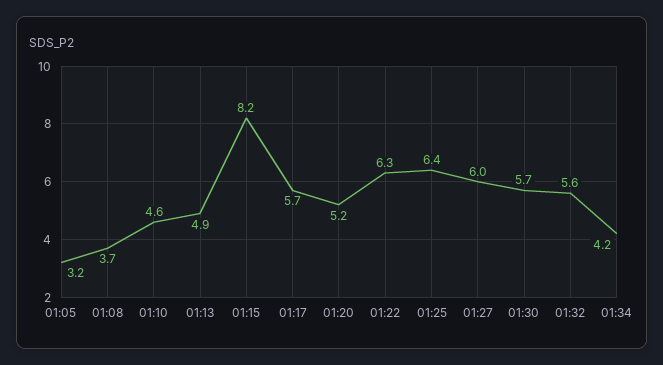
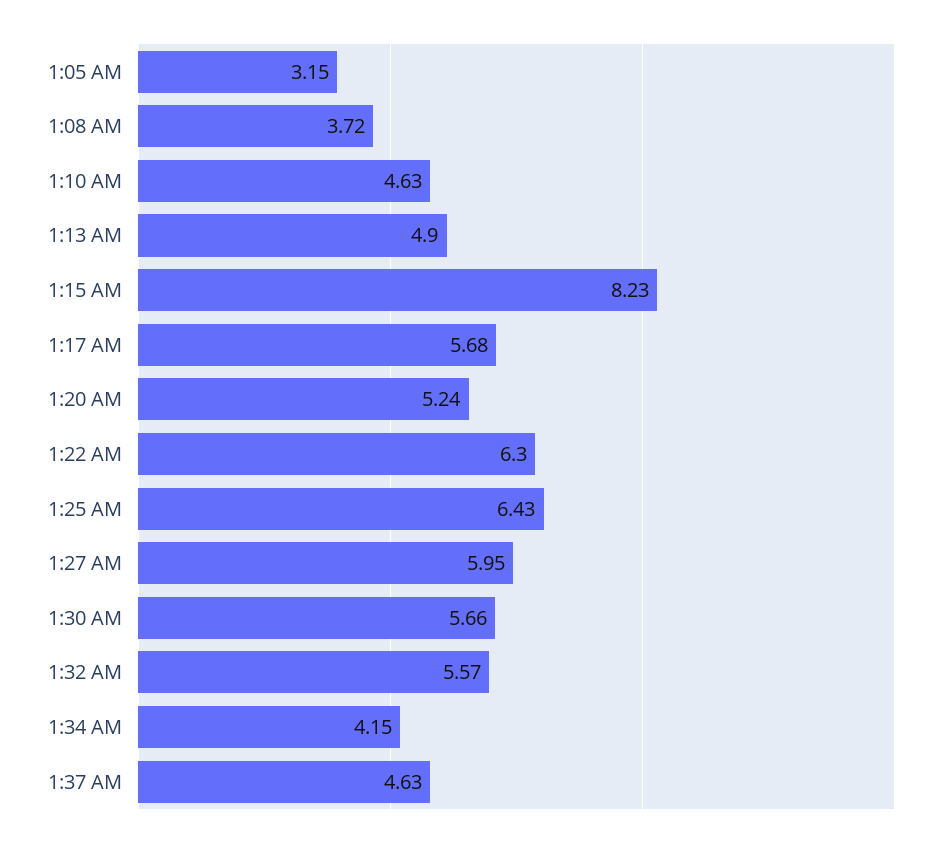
1:37 AM: none -> 4.63

